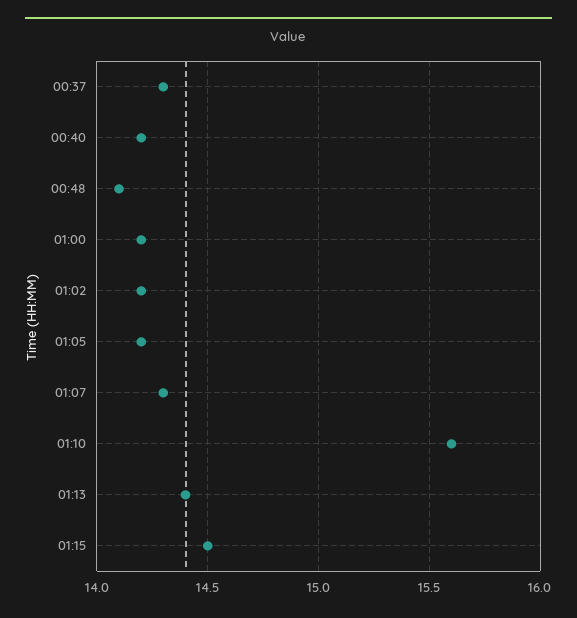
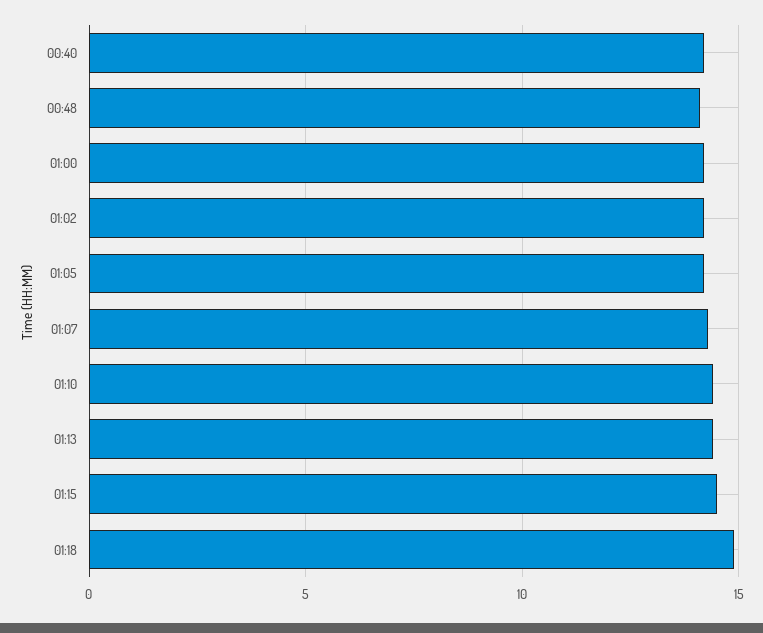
00:37: 14.3 -> none
01:10: 15.6 -> 14.5
01:18: none -> 15

